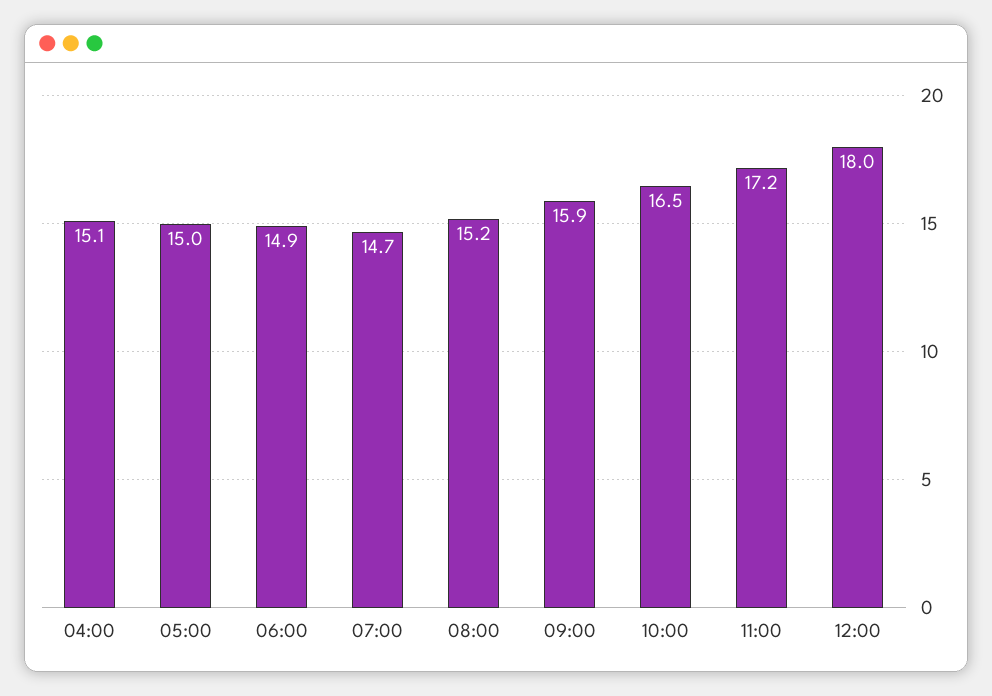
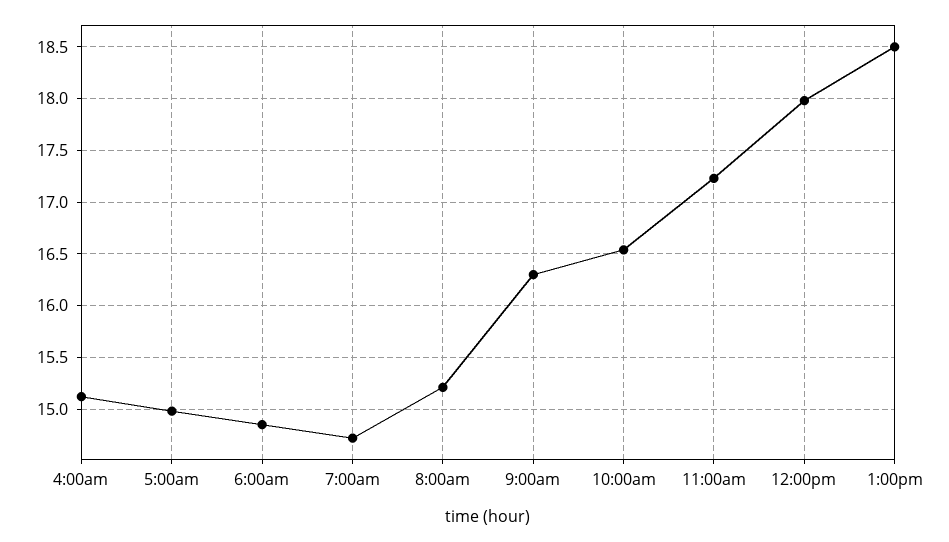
09:00: 15.9 -> 16.3
1:00pm: none -> 18.5

